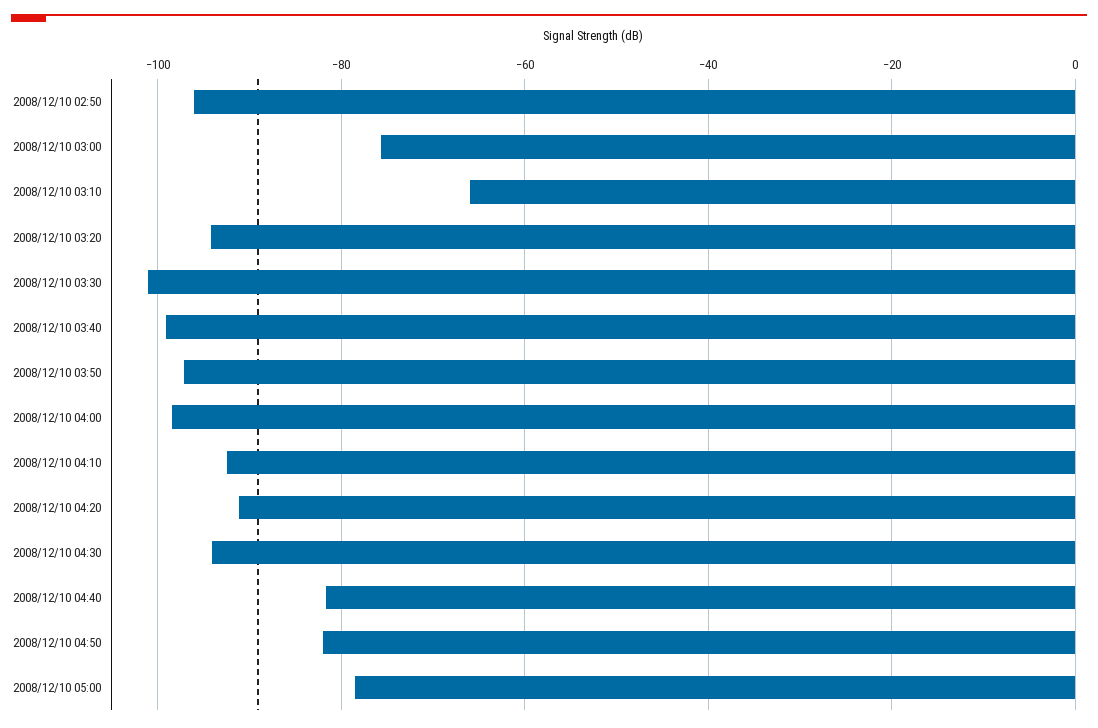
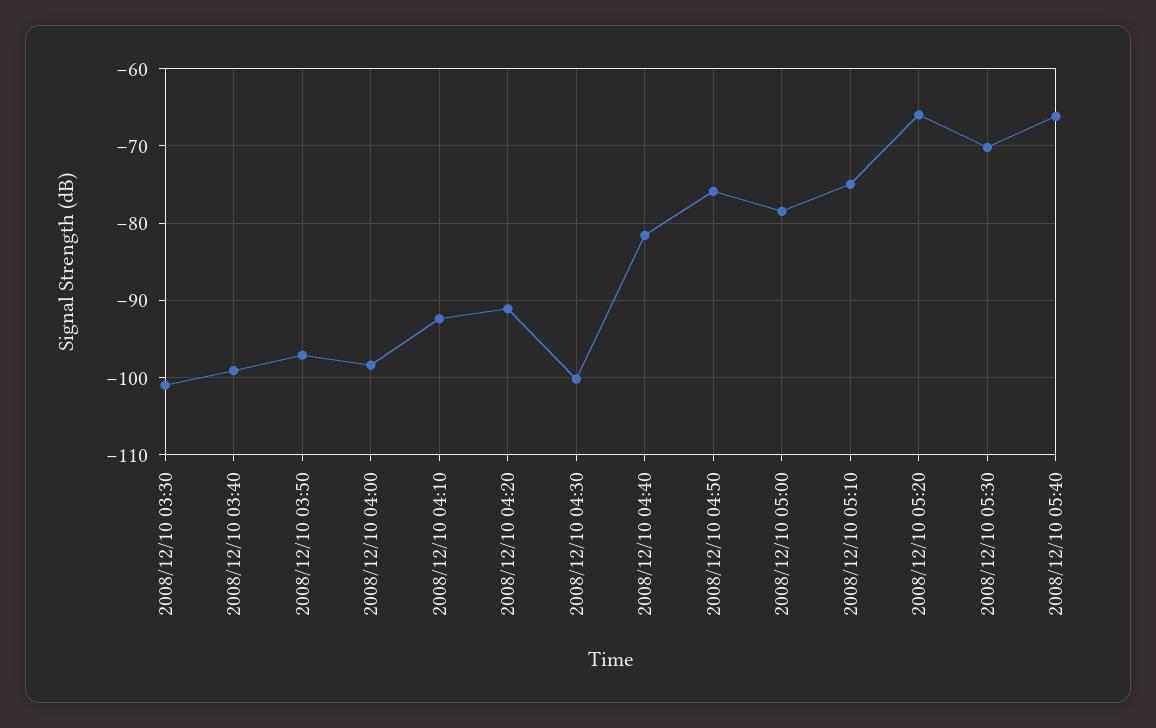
2008/12/10 02:50: -96 -> none
2008/12/10 03:00: -76 -> none
2008/12/10 03:10: -66 -> none
2008/12/10 03:20: -94 -> none
2008/12/10 04:30: -94 -> -100
2008/12/10 04:50: -82 -> -76
2008/12/10 05:10: none -> -75
2008/12/10 05:20: none -> -66
2008/12/10 05:30: none -> -70
2008/12/10 05:40: none -> -66

